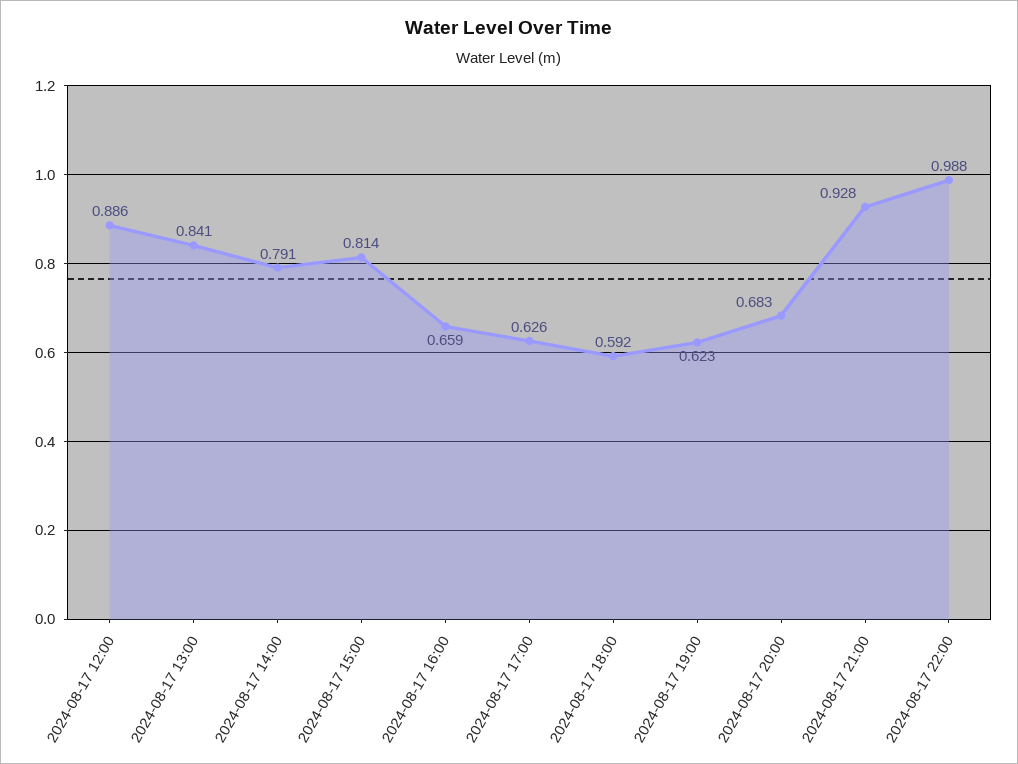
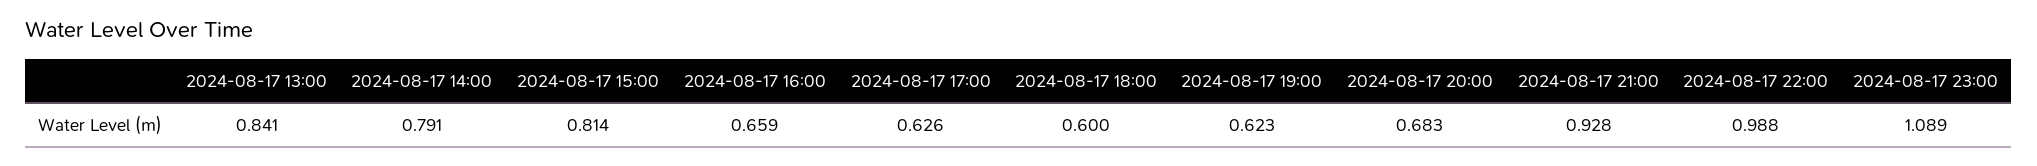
2024-08-17 12:00: 0.886 -> none
2024-08-17 18:00: 0.592 -> 0.6
2024-08-17 23:00: none -> 1.089

